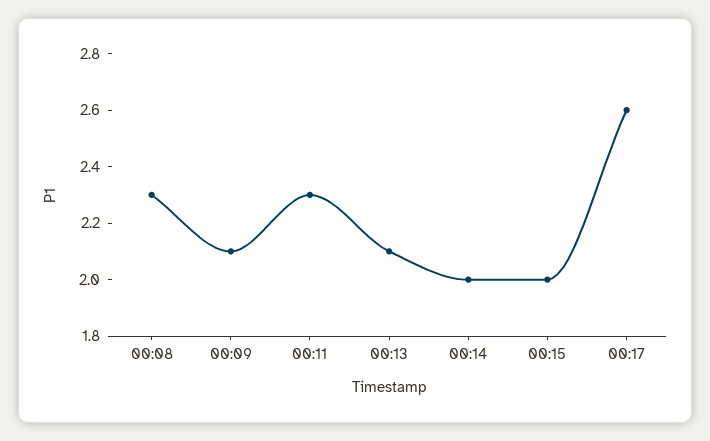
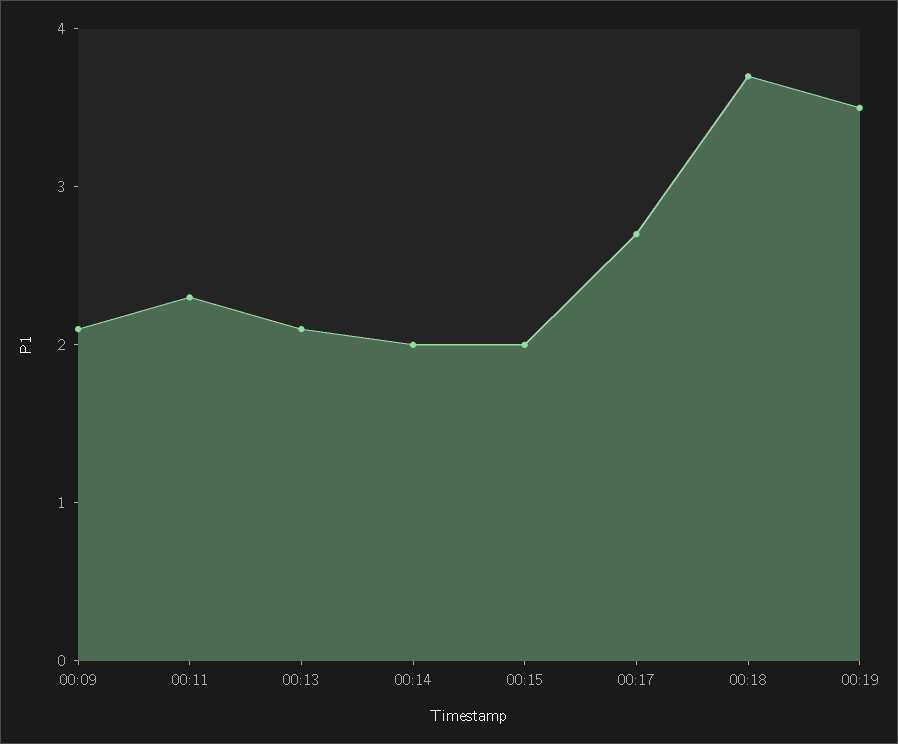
00:08: 2.3 -> none
00:17: 2.6 -> 2.7
00:18: none -> 3.7
00:19: none -> 3.5

